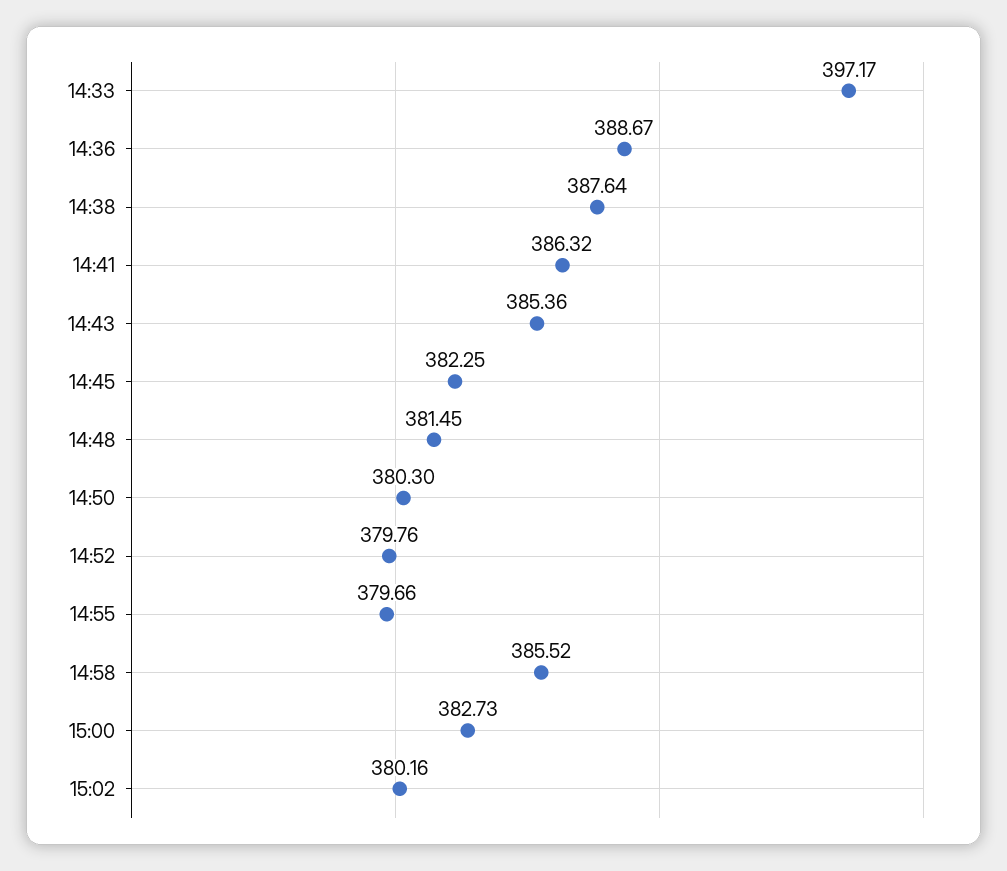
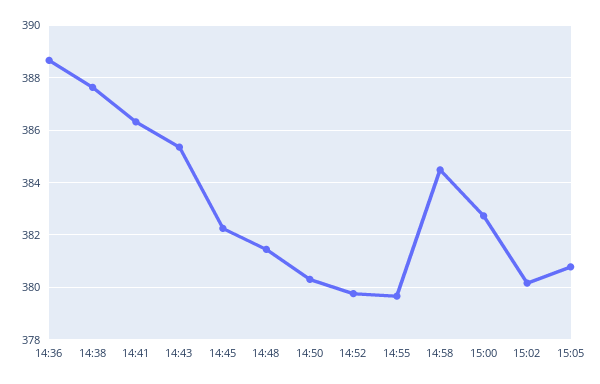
14:33: 397.17 -> none
14:58: 385.52 -> 384.5
15:05: none -> 380.75

